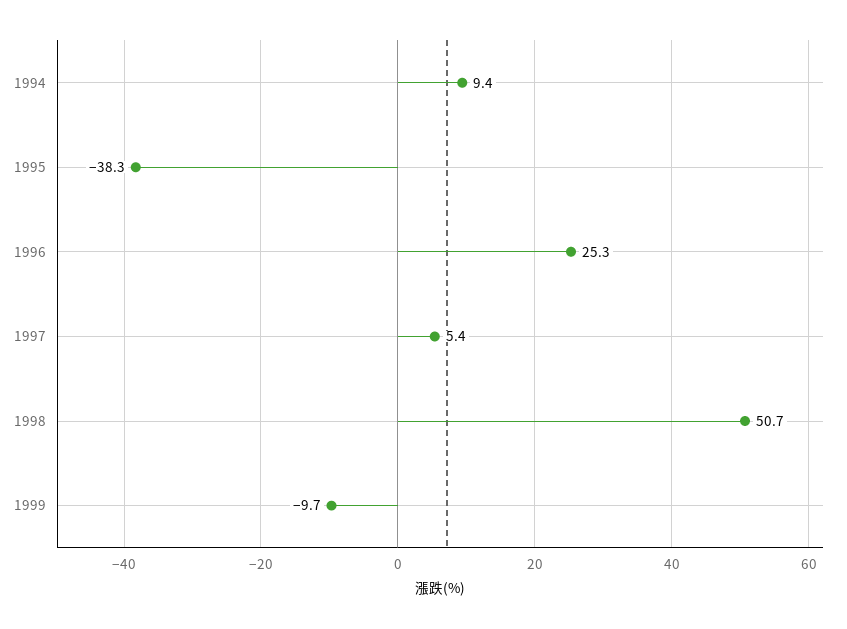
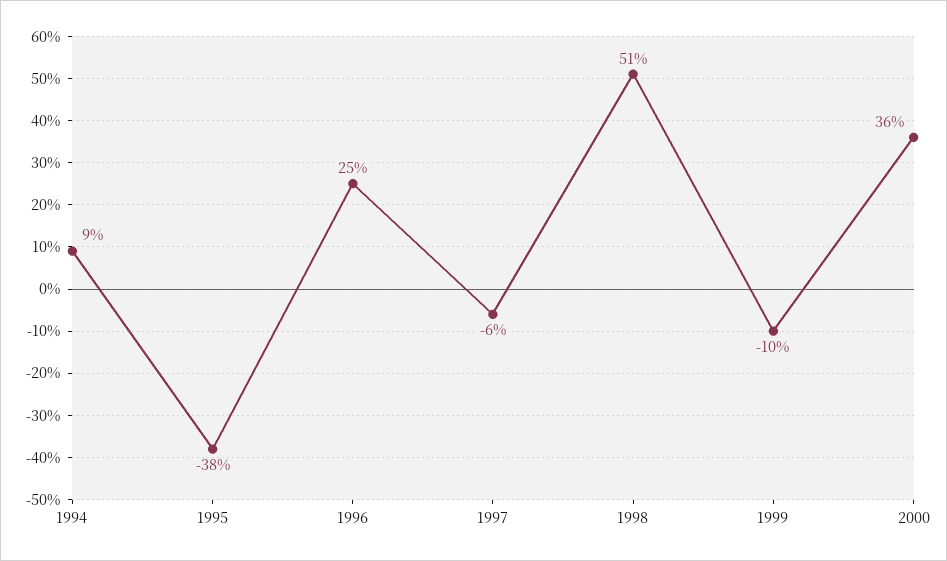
1997: 5.4 -> -6
2000: none -> 36

